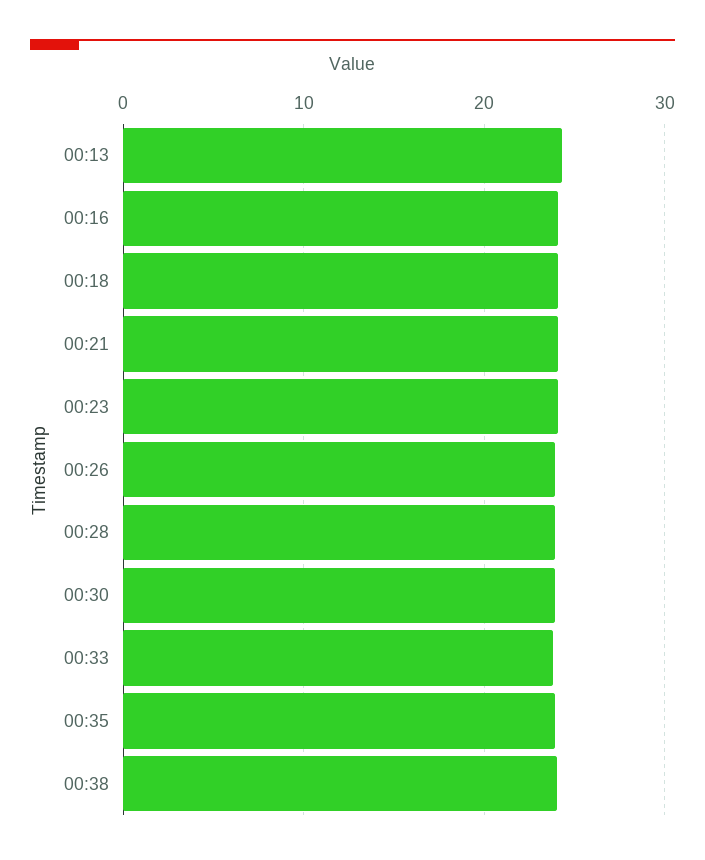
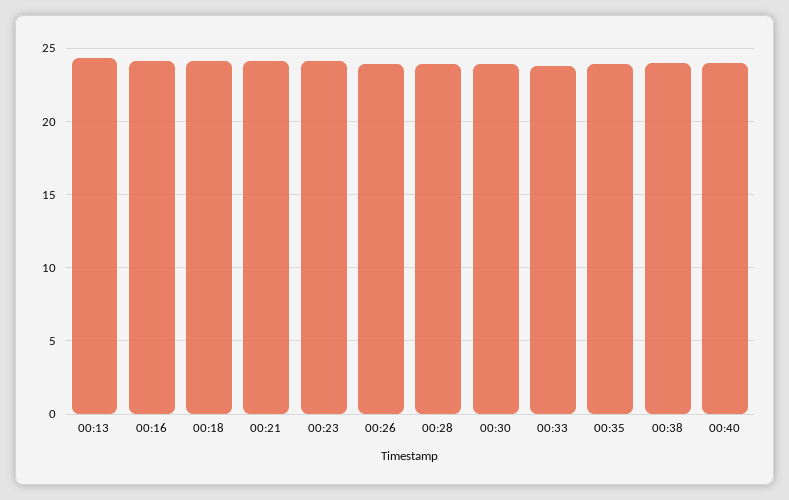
00:40: none -> 24

